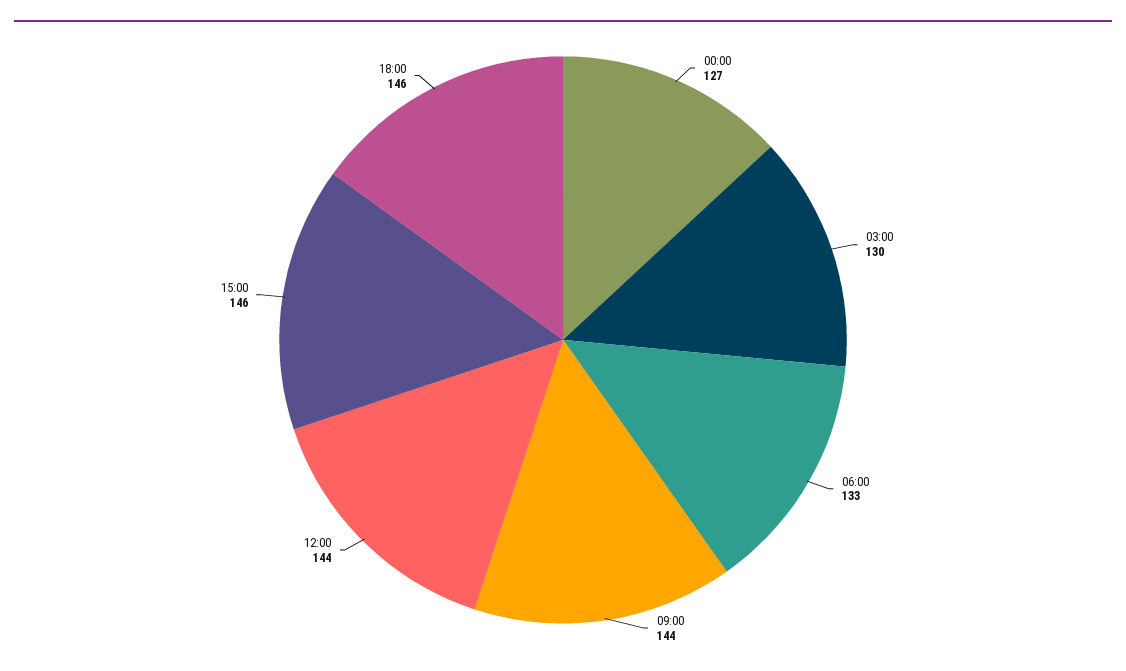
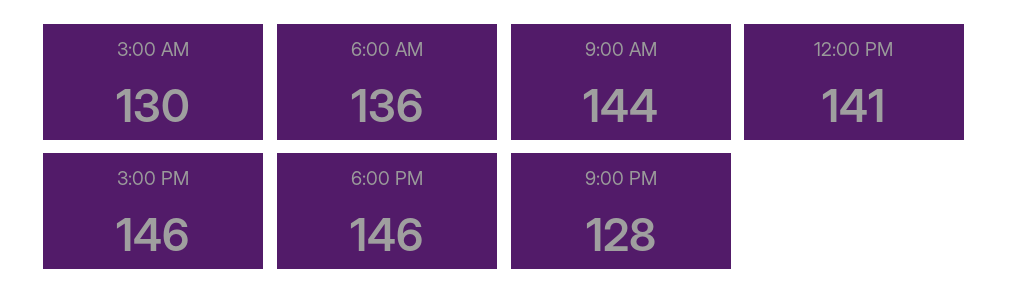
00:00: 127 -> none
06:00: 133 -> 136
12:00: 144 -> 141
9:00 PM: none -> 128

